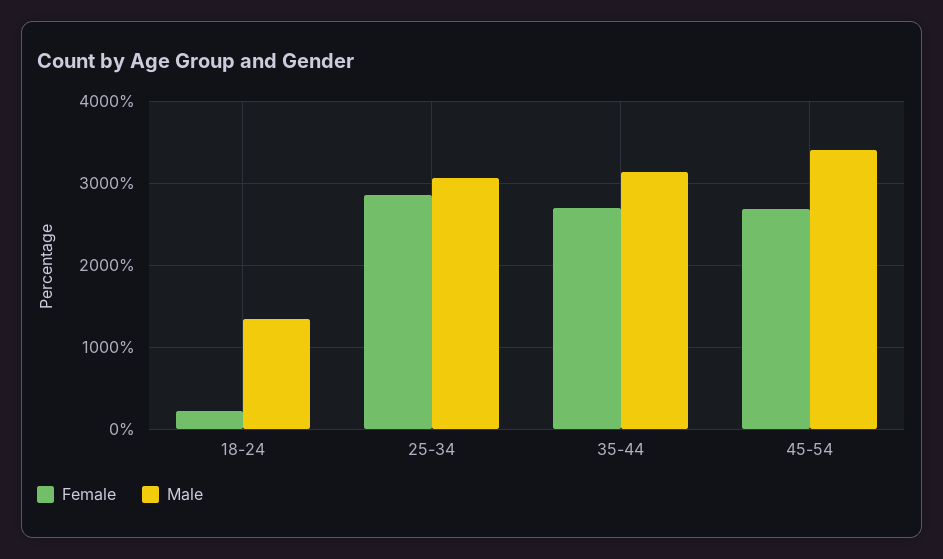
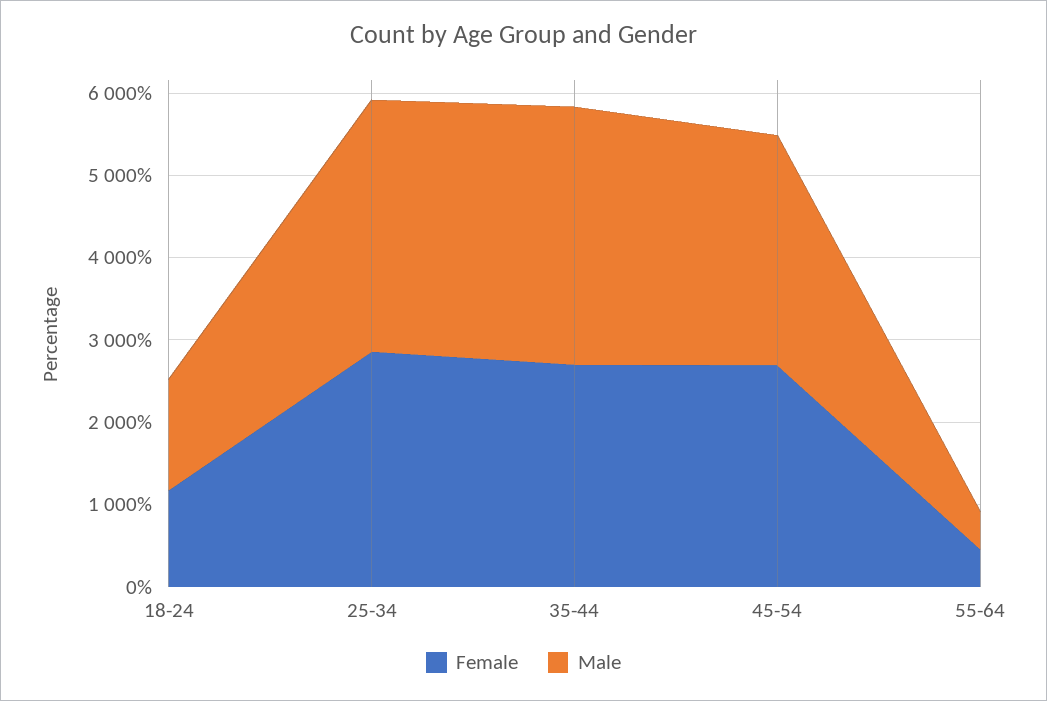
Female, 18-24: 200 -> 1200
Male, 45-54: 3400 -> 2800
Female, 55-64: none -> 400
Male, 55-64: none -> 400

